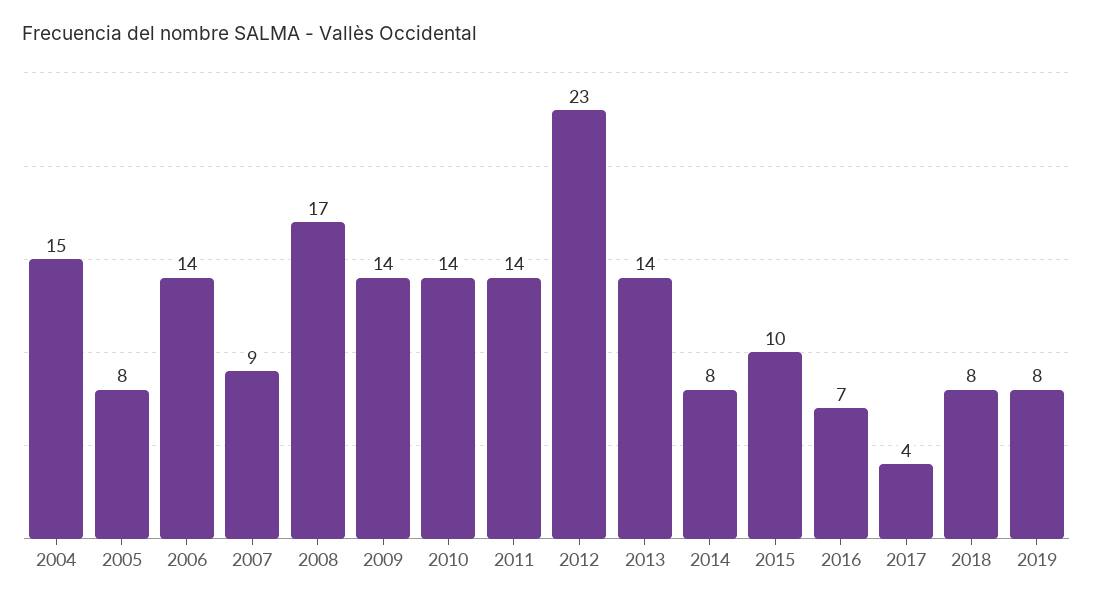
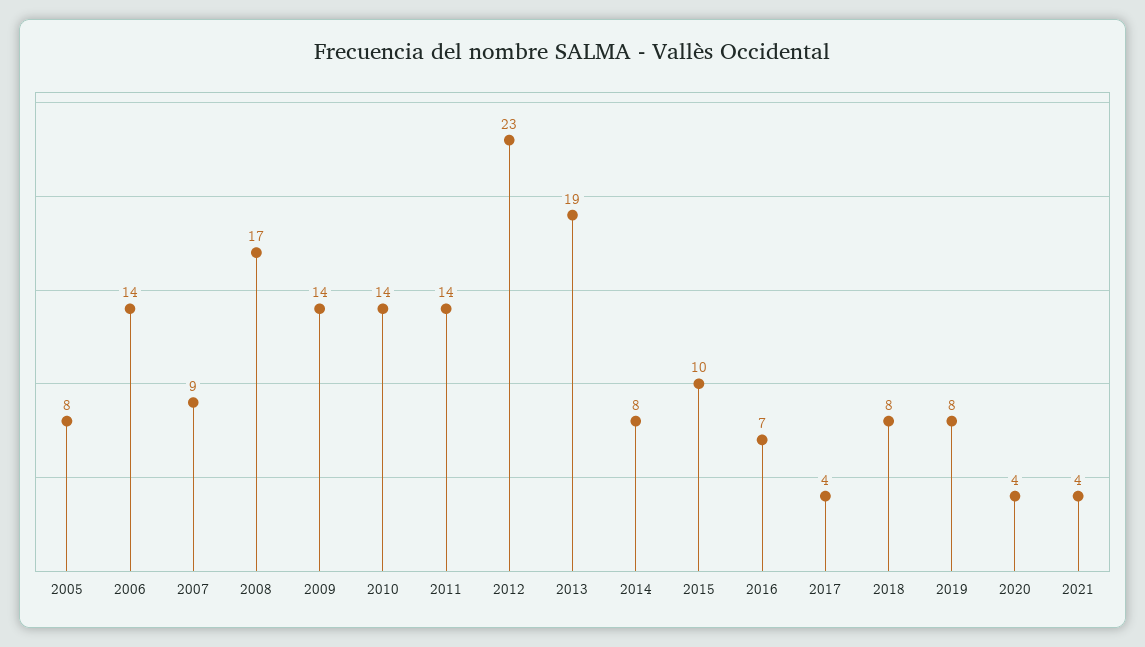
2004: 15 -> none
2013: 14 -> 19
2020: none -> 4
2021: none -> 4

